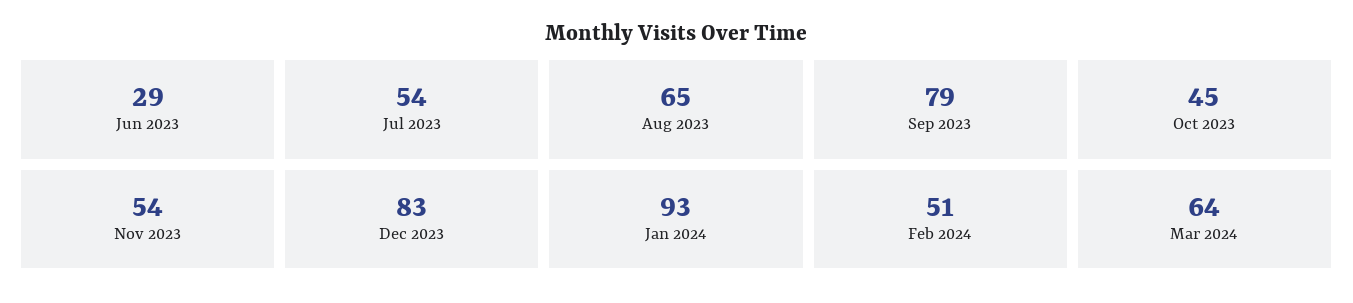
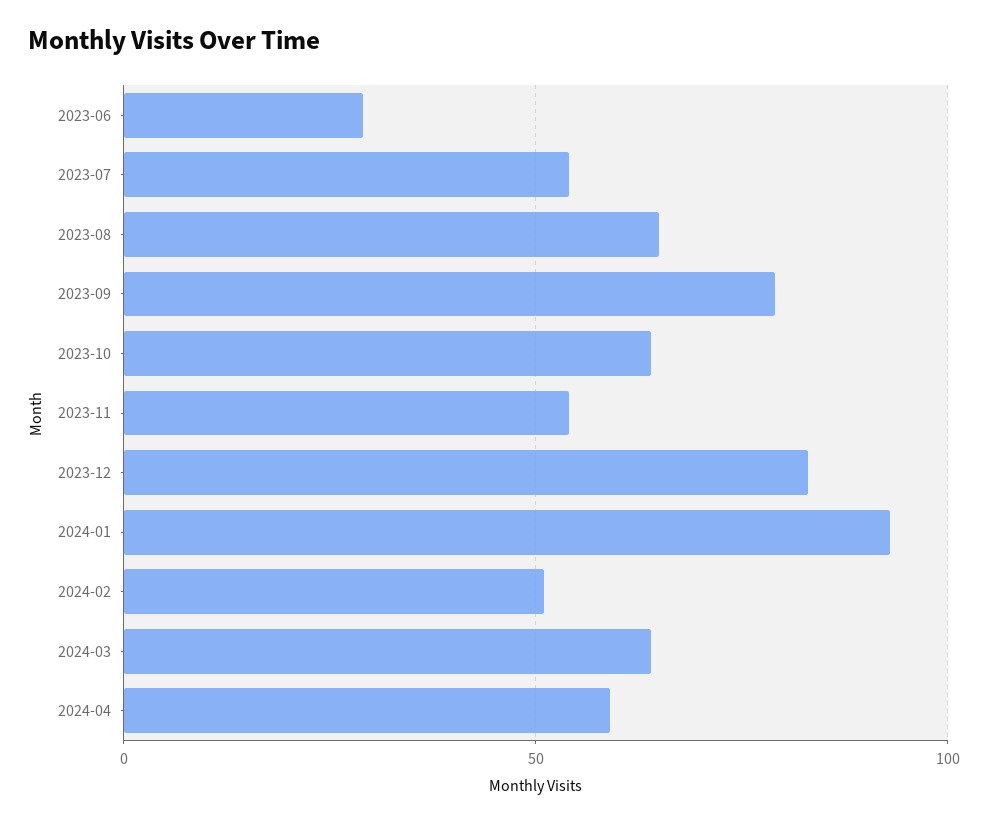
Oct 2023: 45 -> 65
2024-04: none -> 60

